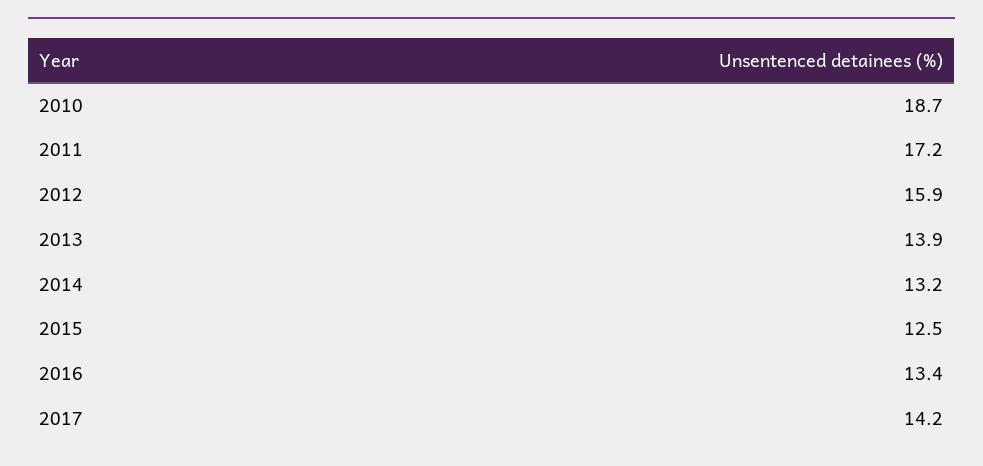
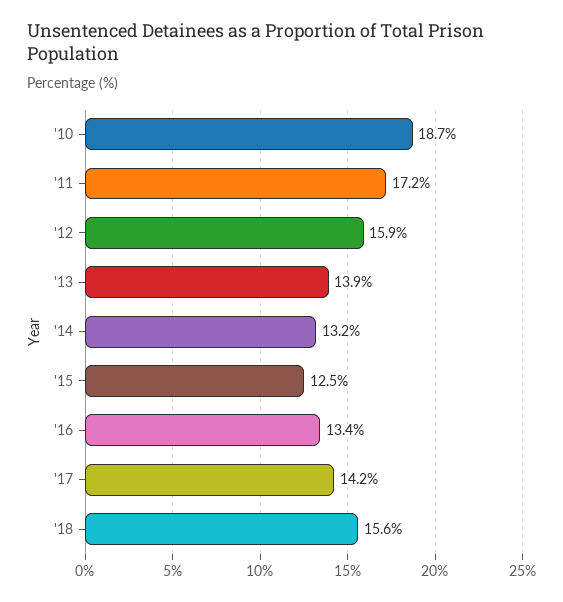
'18: none -> 15.6

